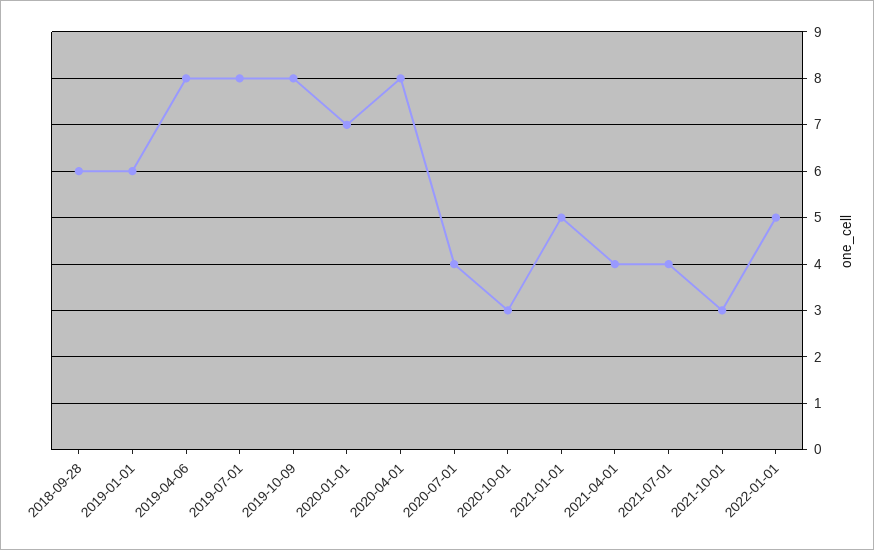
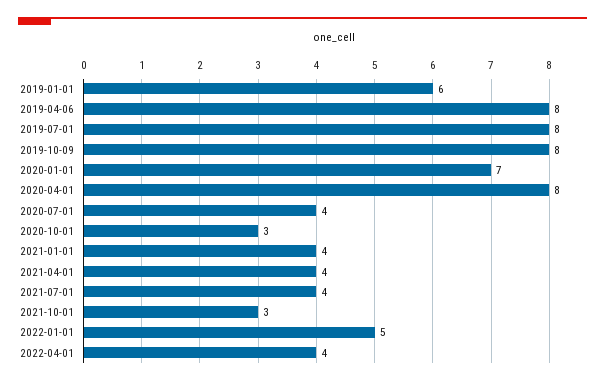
2018-09-28: 6 -> none
2021-01-01: 5 -> 4
2022-04-01: none -> 4

